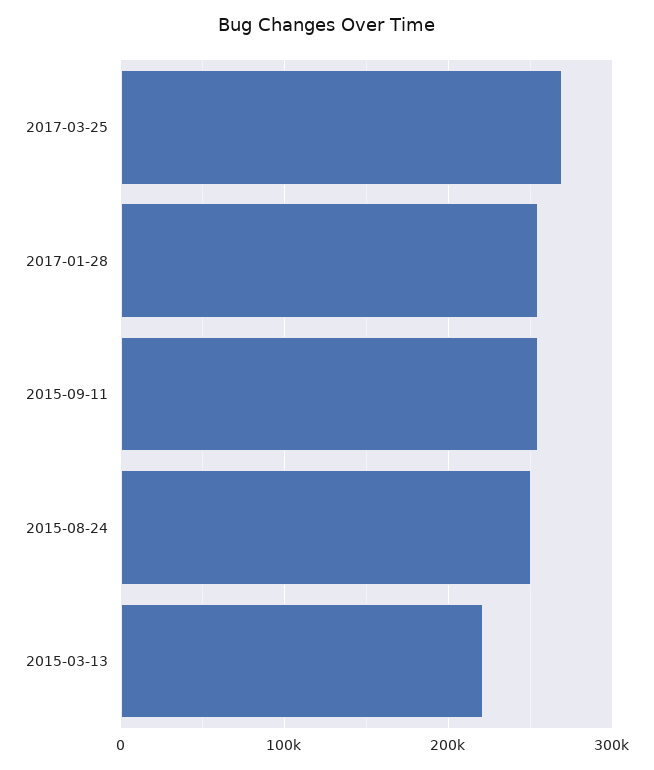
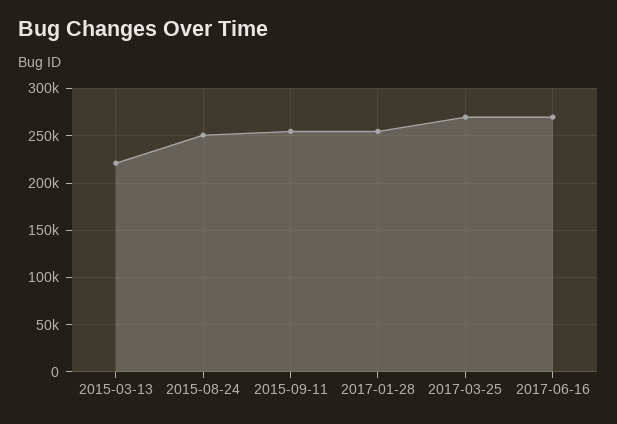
2017-06-16: none -> 270000

